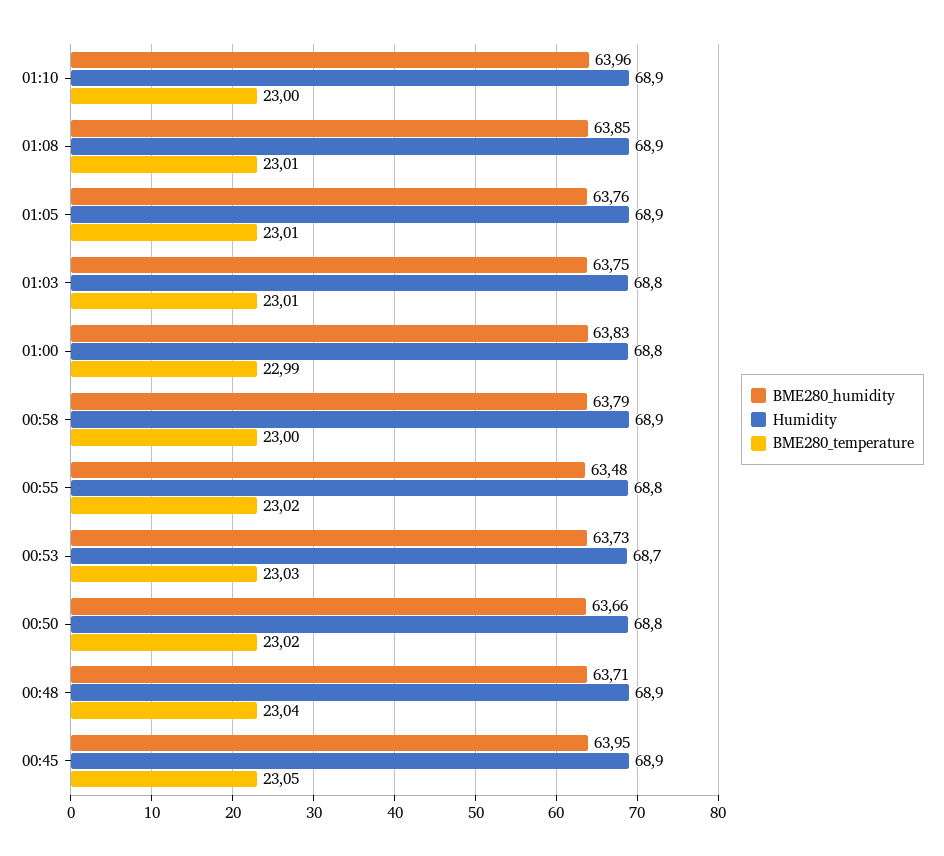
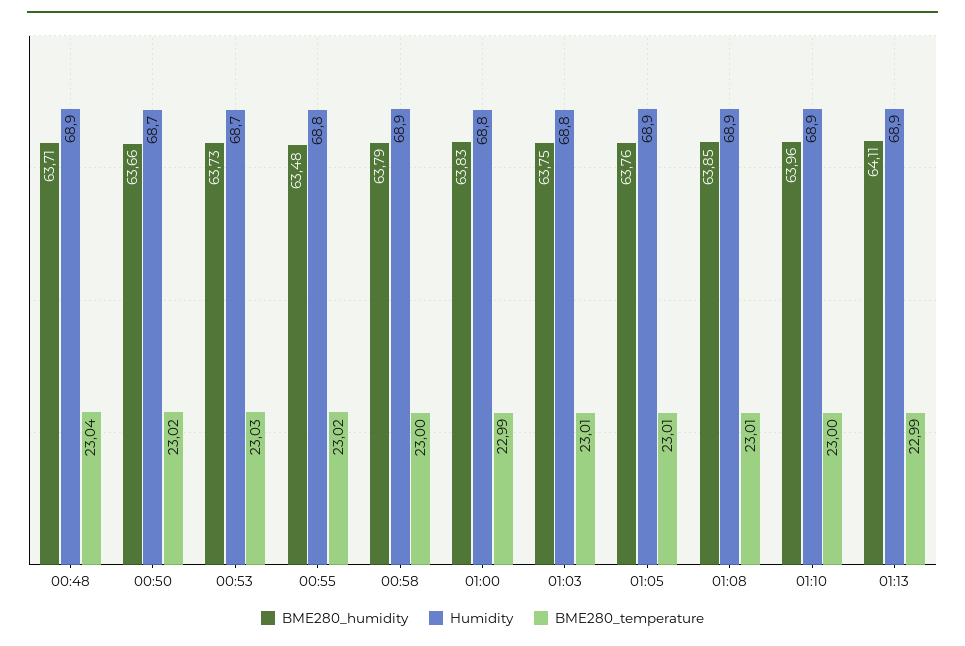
Humidity, 00:50: 68.8 -> 68.7
BME280_humidity, 00:45: 63.95 -> none
Humidity, 00:45: 68.9 -> none
BME280_temperature, 00:45: 23.05 -> none
BME280_humidity, 01:13: none -> 64.11
Humidity, 01:13: none -> 68.9
BME280_temperature, 01:13: none -> 22.99

